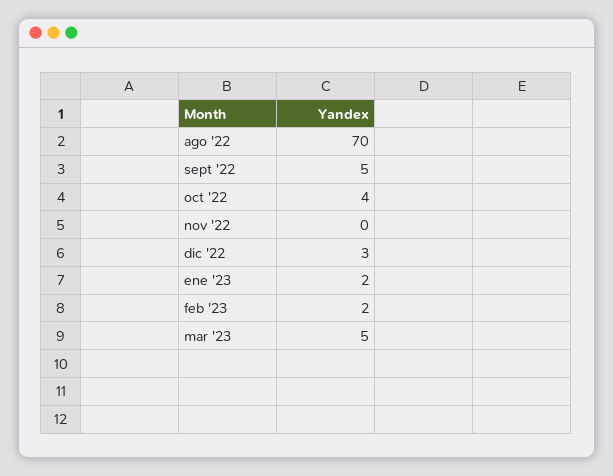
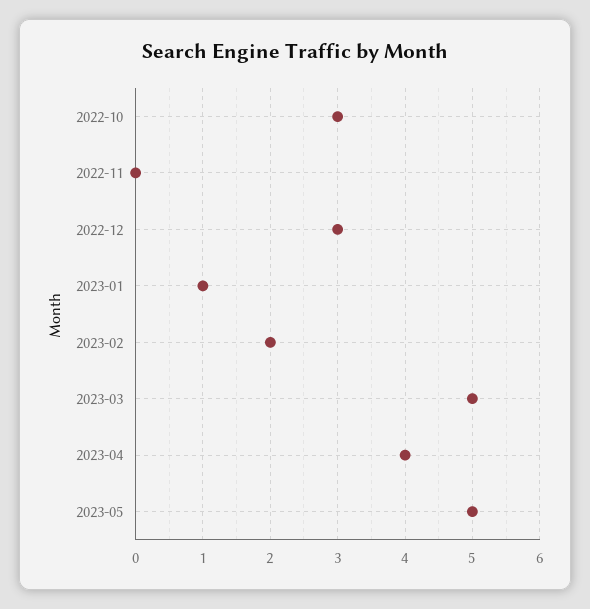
ago '22: 70 -> none
sept '22: 5 -> none
oct '22: 4 -> 3
ene '23: 2 -> 1
2023-04: none -> 4
2023-05: none -> 5

